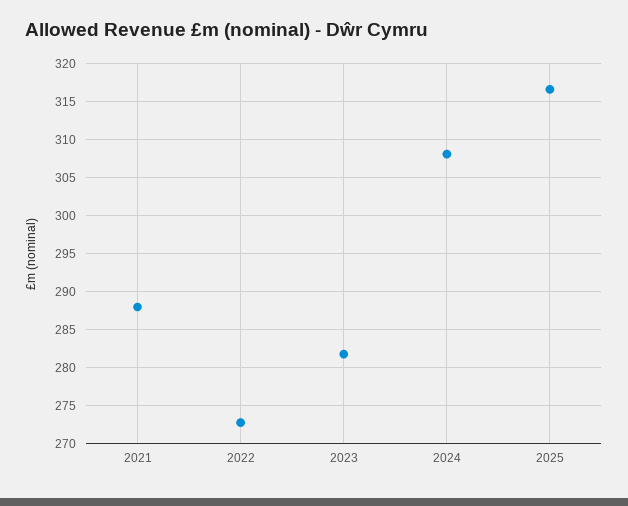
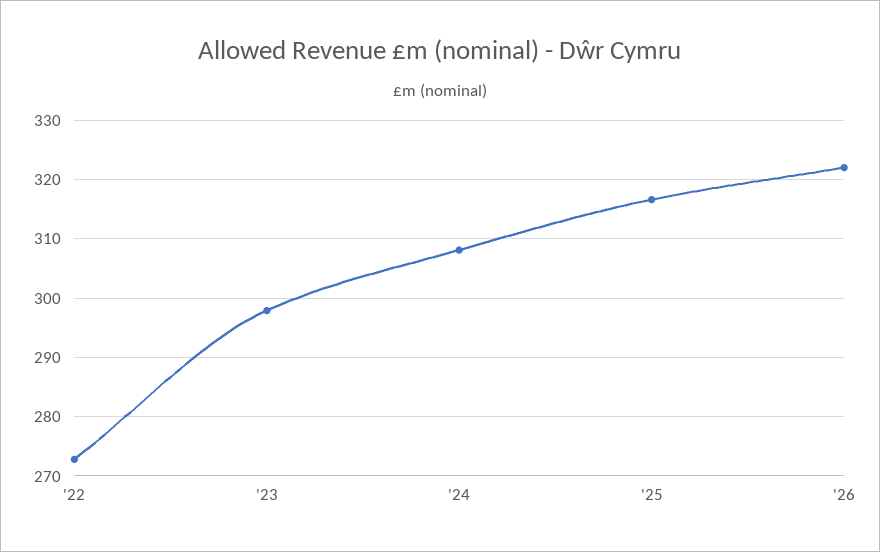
2021: 288 -> none
2023: 282 -> 298
'26: none -> 322

